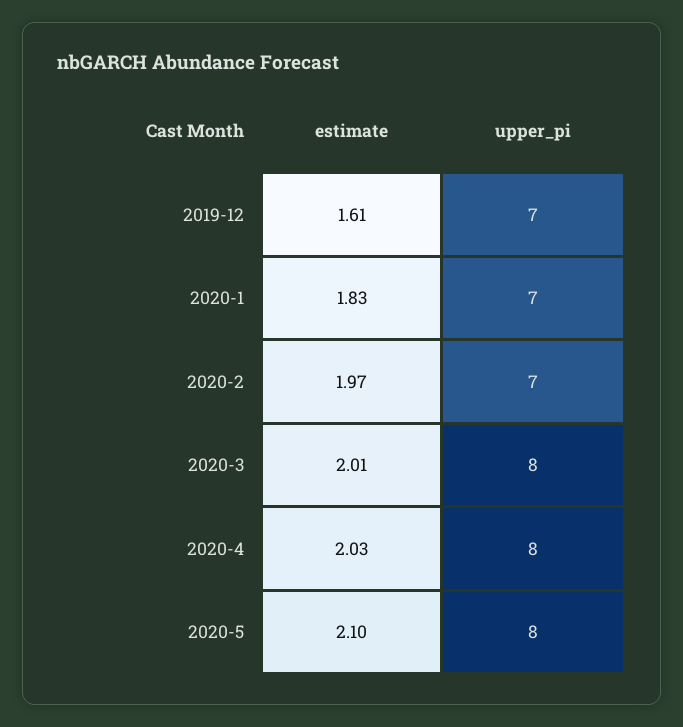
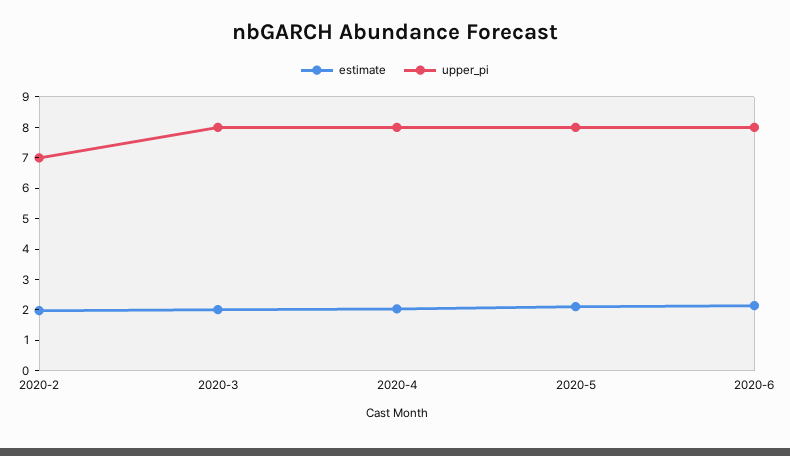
estimate, 2019-12: 1.61 -> none
upper_pi, 2019-12: 7 -> none
estimate, 2020-1: 1.83 -> none
upper_pi, 2020-1: 7 -> none
estimate, 2020-6: none -> 2
upper_pi, 2020-6: none -> 8

